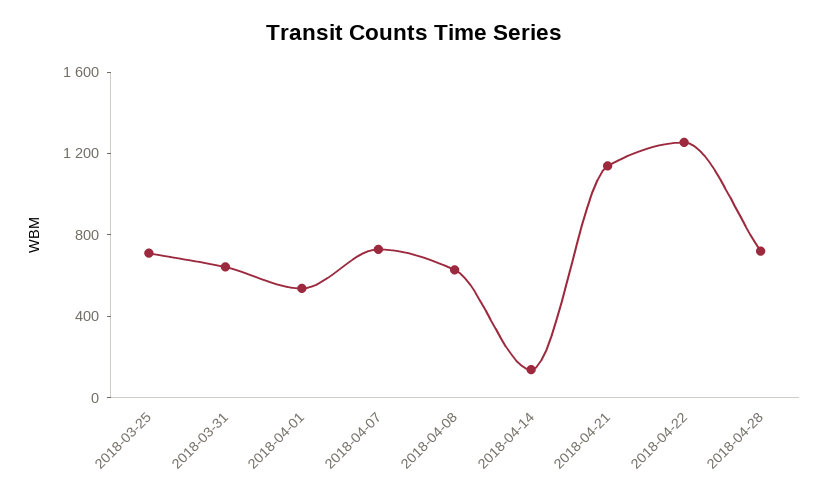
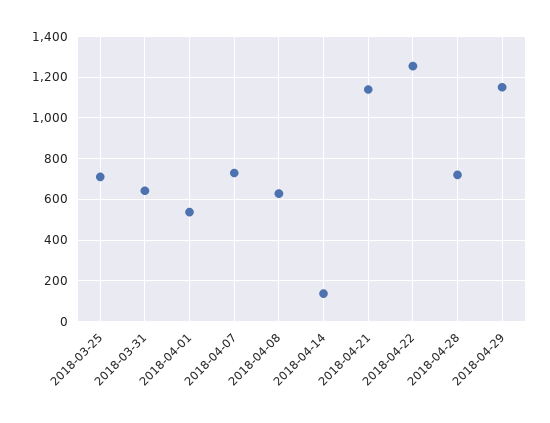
2018-04-29: none -> 1150

